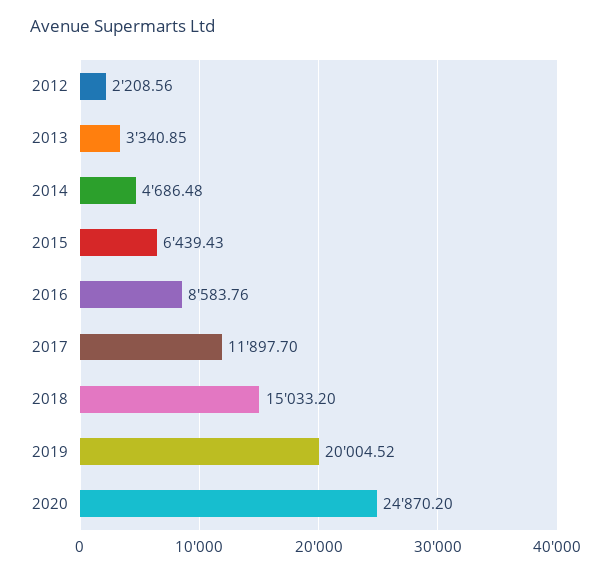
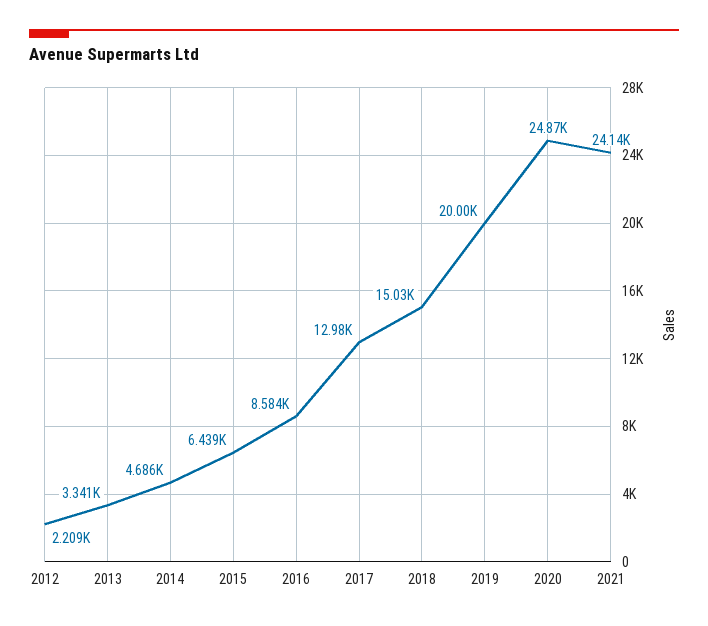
2017: 11897.7 -> 12980
2021: none -> 24140

